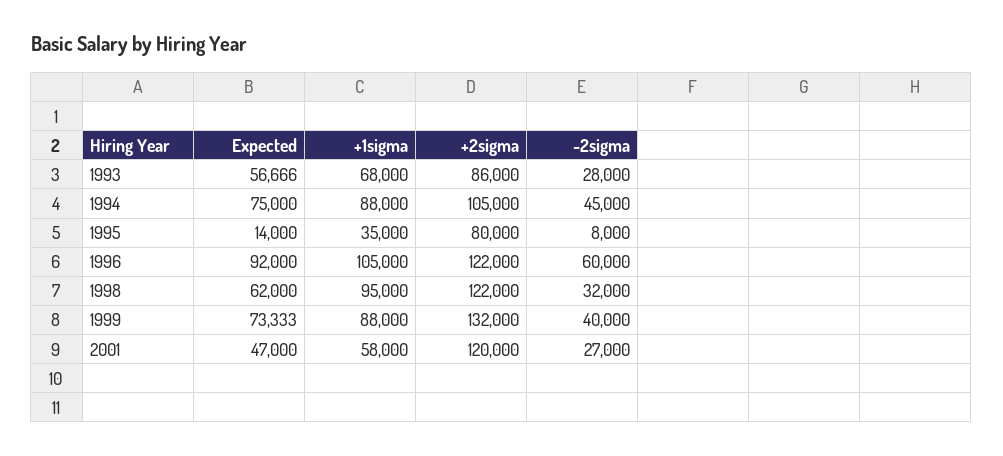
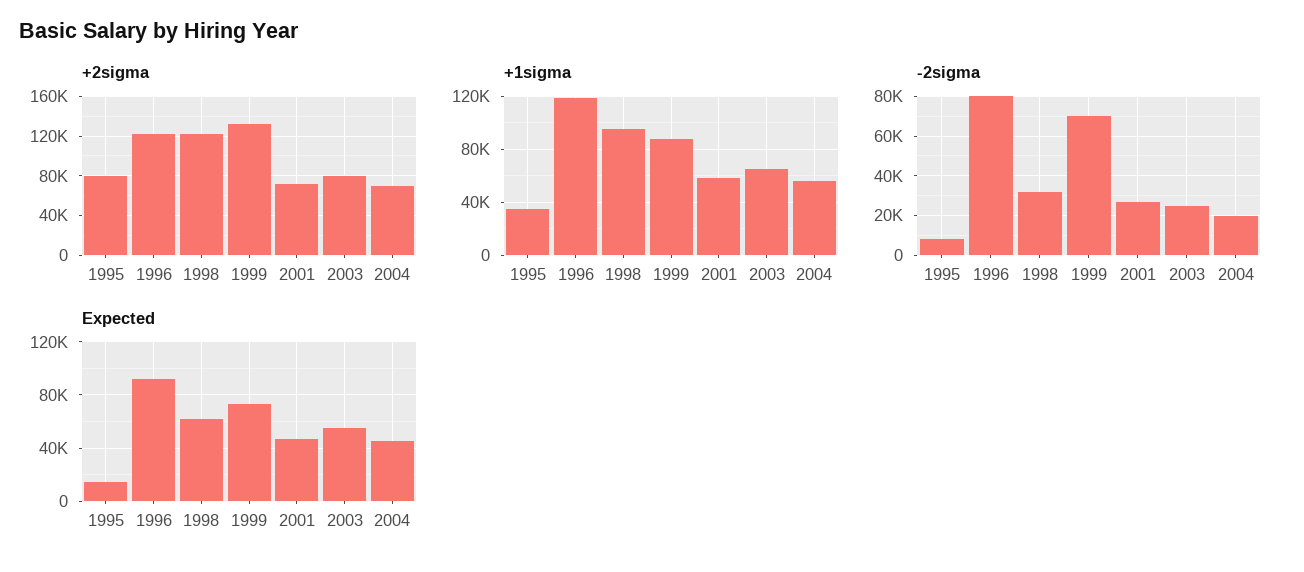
Expected, 1993: 56666 -> none
+1sigma, 1993: 68000 -> none
+2sigma, 1993: 86000 -> none
-2sigma, 1993: 28000 -> none
Expected, 1994: 75000 -> none
+1sigma, 1994: 88000 -> none
+2sigma, 1994: 105000 -> none
-2sigma, 1994: 45000 -> none
+1sigma, 1996: 105000 -> 120000
-2sigma, 1996: 60000 -> 80000
-2sigma, 1999: 40000 -> 70000
+2sigma, 2001: 120000 -> 70000
+2sigma, 2003: none -> 80000
+2sigma, 2004: none -> 70000
+1sigma, 2003: none -> 65000
+1sigma, 2004: none -> 55000
-2sigma, 2003: none -> 25000
-2sigma, 2004: none -> 20000
Expected, 2003: none -> 55000
Expected, 2004: none -> 45000

